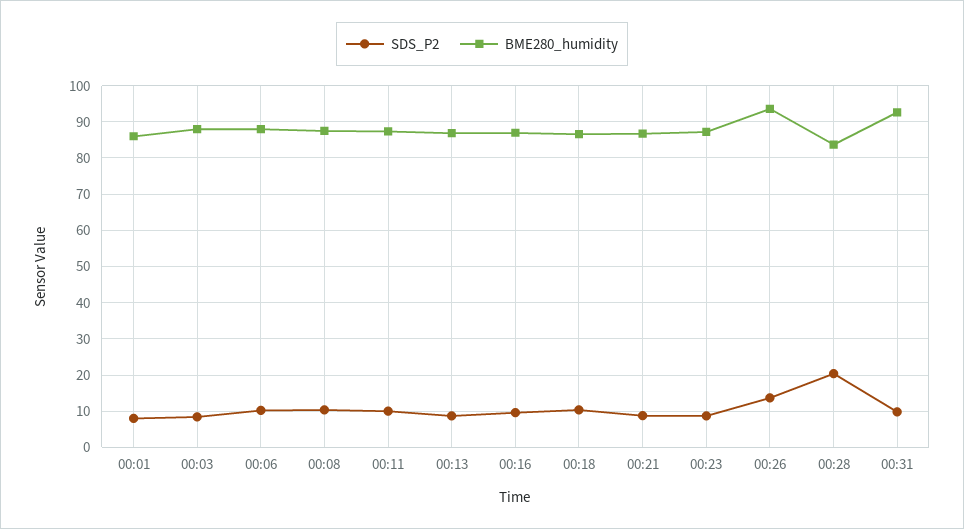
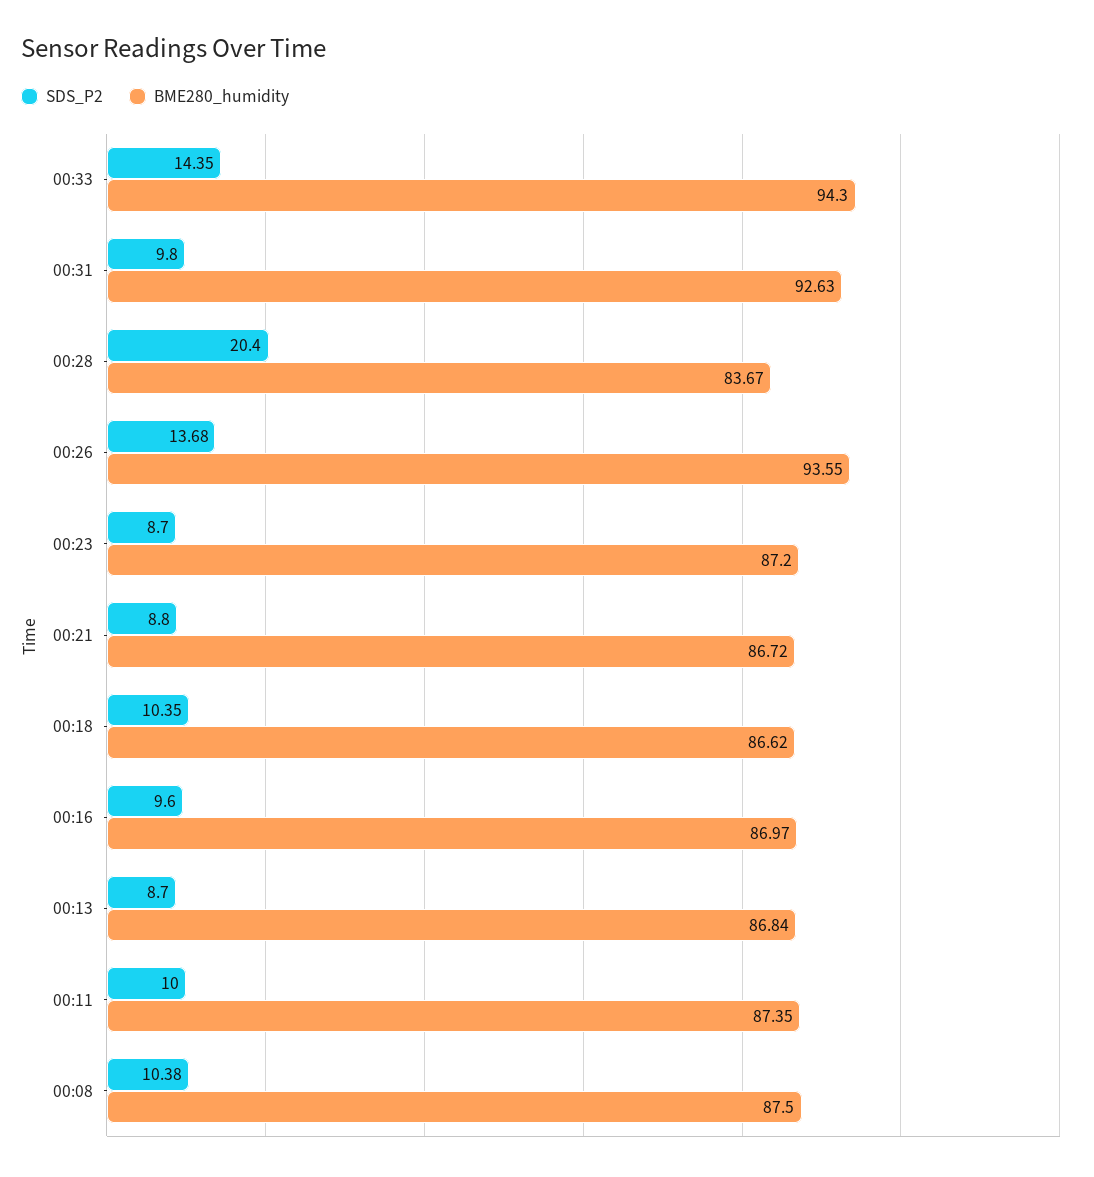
SDS_P2, 00:01: 8 -> none
BME280_humidity, 00:01: 86 -> none
SDS_P2, 00:03: 8 -> none
BME280_humidity, 00:03: 88 -> none
SDS_P2, 00:06: 10 -> none
BME280_humidity, 00:06: 88 -> none
SDS_P2, 00:33: none -> 14.35
BME280_humidity, 00:33: none -> 94.3

